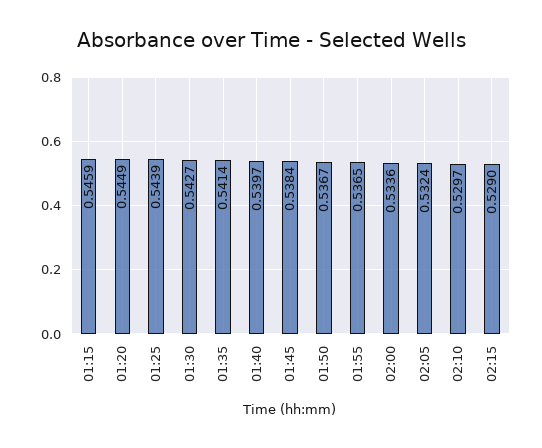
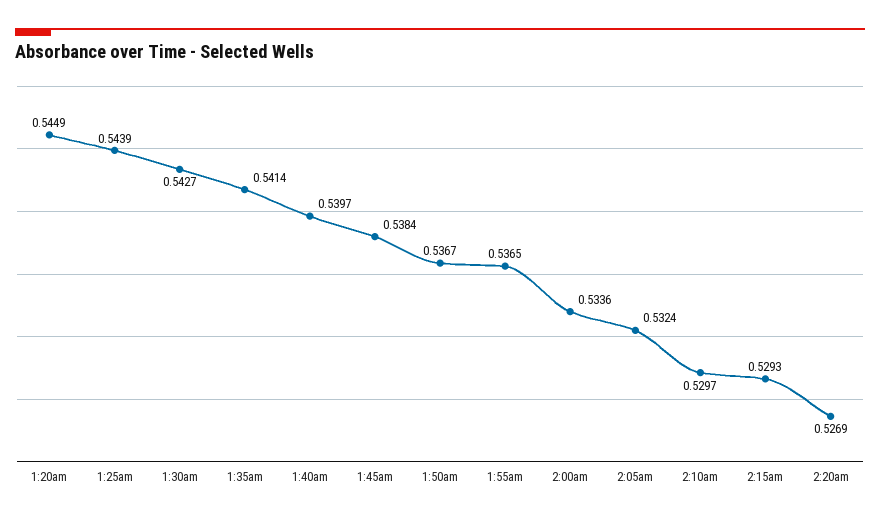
01:15: 0.5459 -> none
02:15: 0.529 -> 0.5293
2:20am: none -> 0.5269

